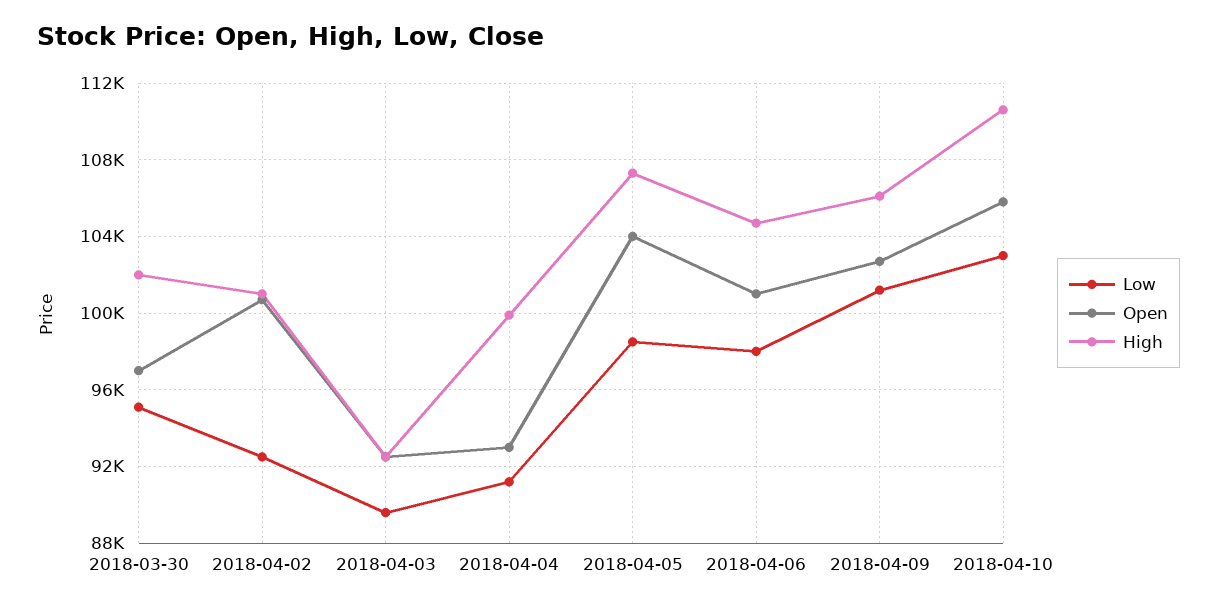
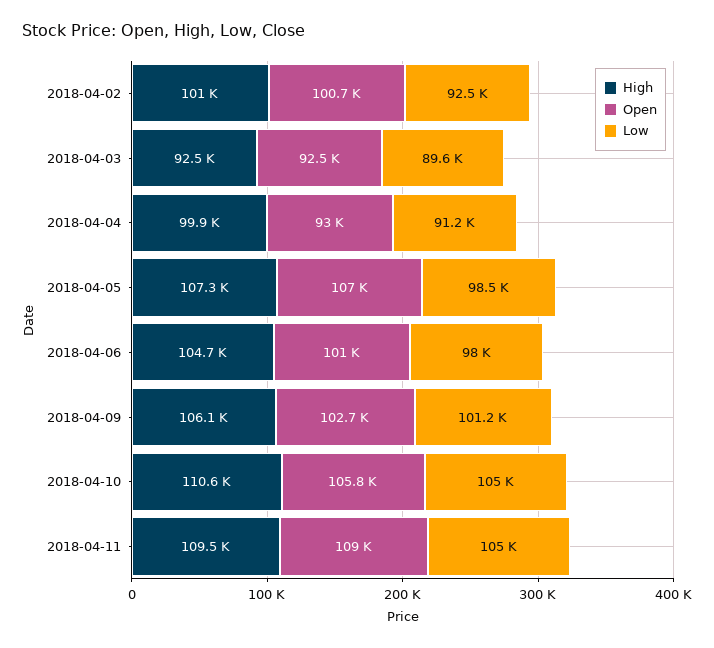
Low, 2018-03-30: 95000 -> none
Open, 2018-03-30: 97000 -> none
High, 2018-03-30: 102000 -> none
Open, 2018-04-05: 104000 -> 107000
Low, 2018-04-10: 103000 -> 105000
High, 2018-04-11: none -> 109500
Open, 2018-04-11: none -> 109000
Low, 2018-04-11: none -> 105000

